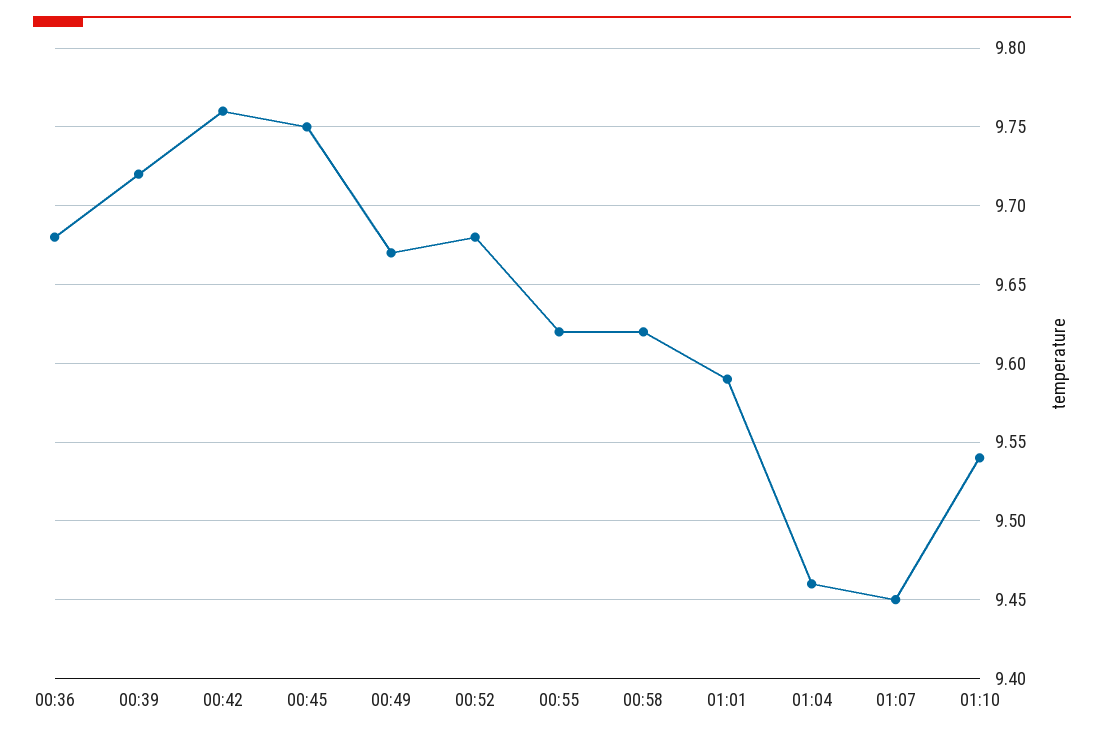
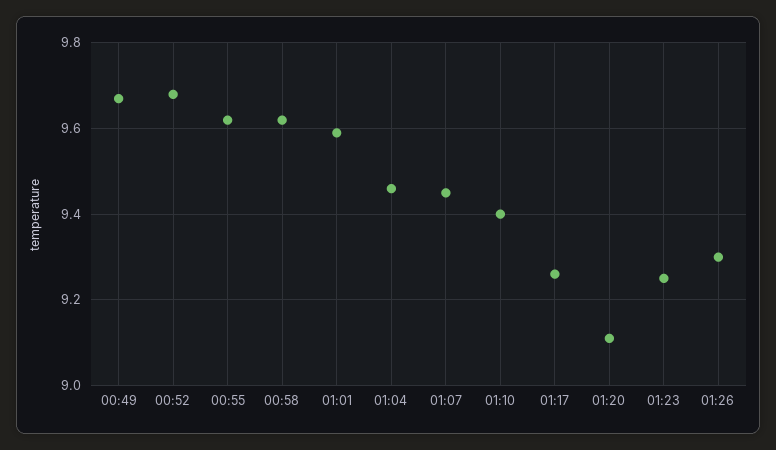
00:36: 9.68 -> none
00:39: 9.72 -> none
00:42: 9.76 -> none
00:45: 9.75 -> none
01:10: 9.54 -> 9.4
01:17: none -> 9.25
01:20: none -> 9.1
01:23: none -> 9.25
01:26: none -> 9.3

